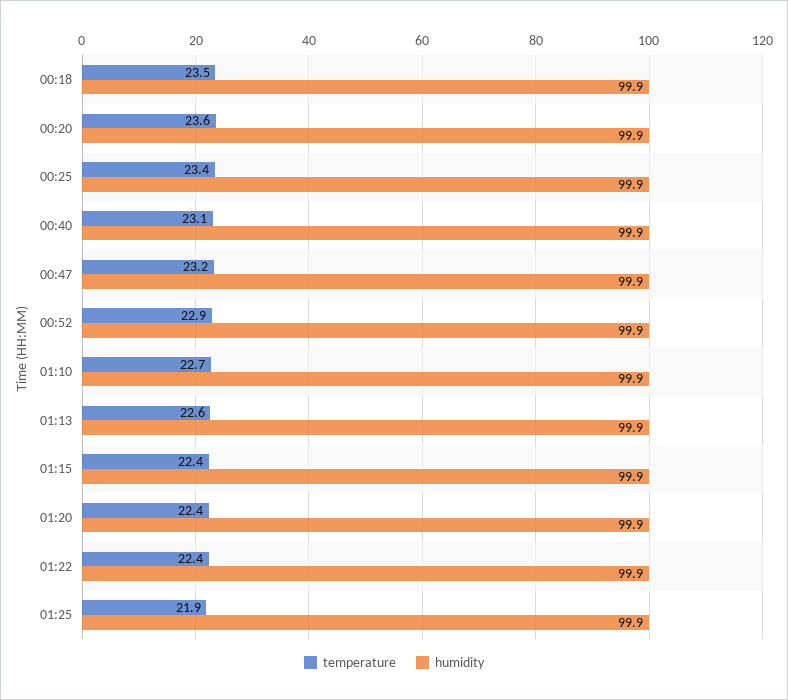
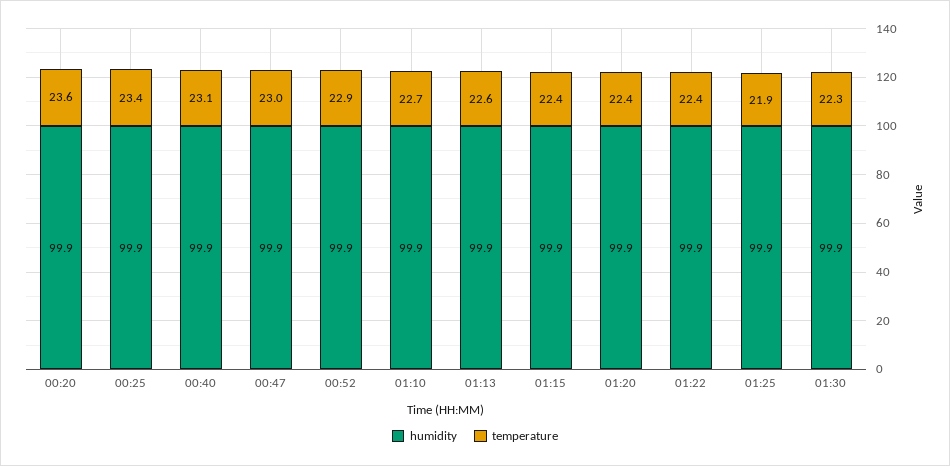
temperature, 00:18: 23.5 -> none
humidity, 00:18: 99.9 -> none
temperature, 00:47: 23.2 -> 23
humidity, 01:30: none -> 99.9
temperature, 01:30: none -> 22.3

